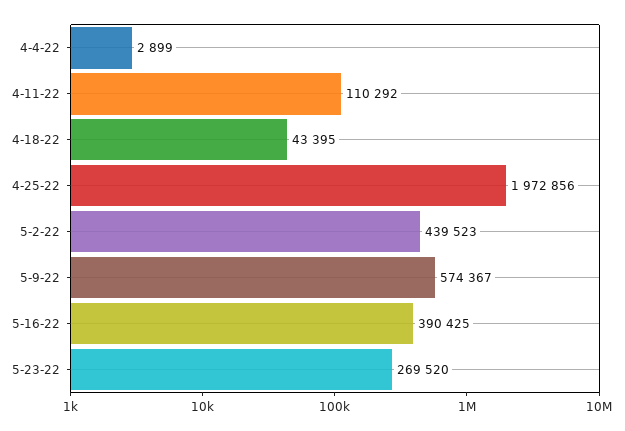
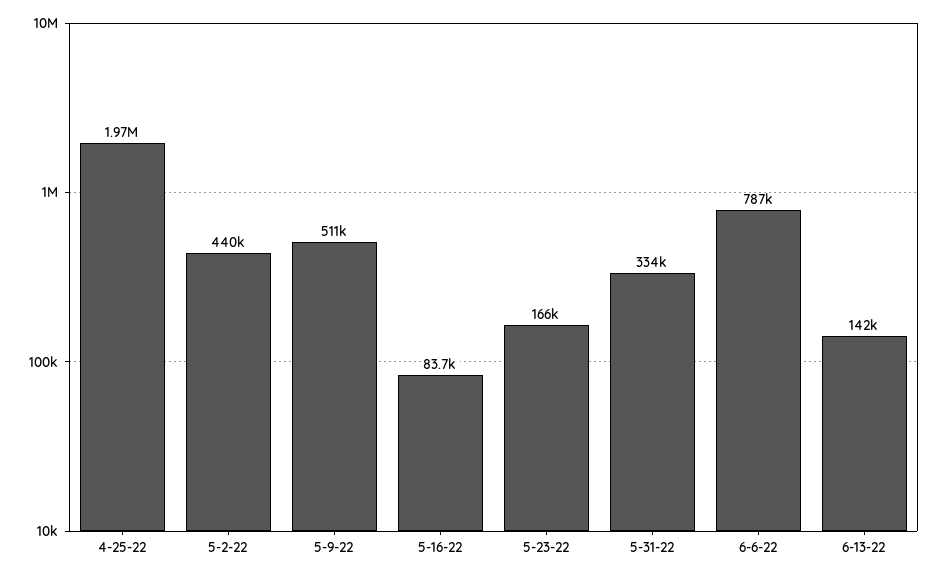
4-4-22: 2899 -> none
4-11-22: 110292 -> none
4-18-22: 43395 -> none
5-9-22: 574367 -> 511000
5-16-22: 390425 -> 83700
5-23-22: 269520 -> 166000
5-31-22: none -> 334000
6-6-22: none -> 787000
6-13-22: none -> 142000

